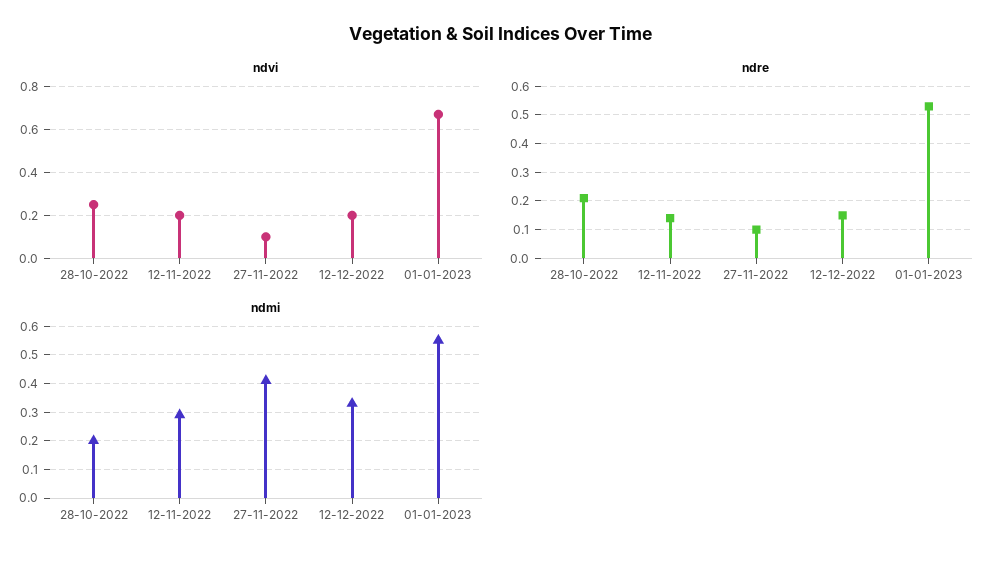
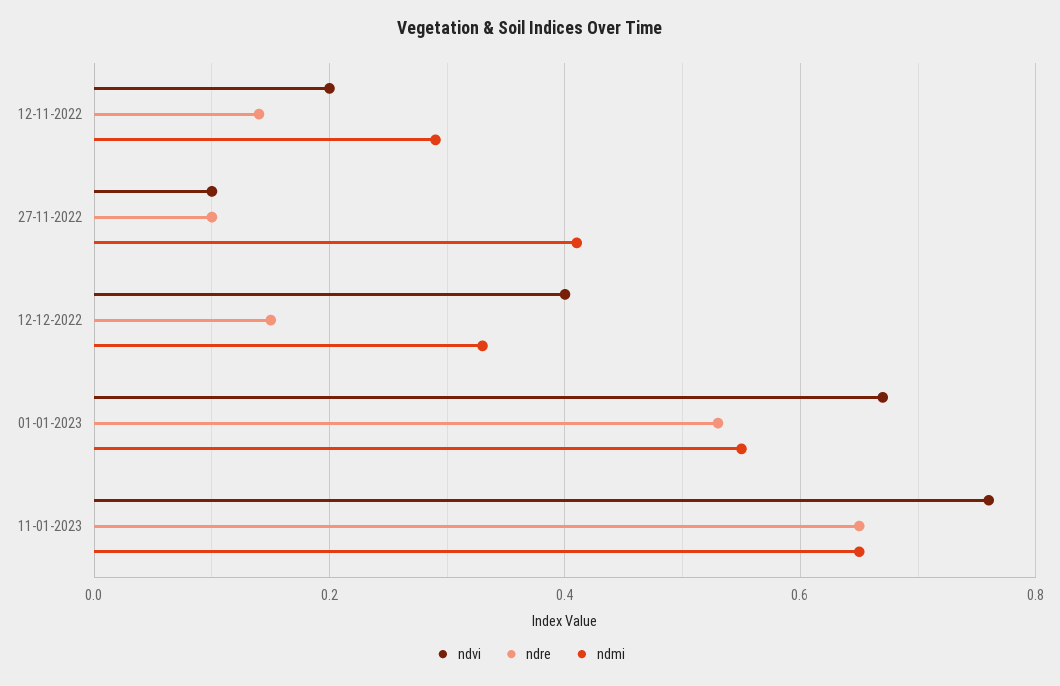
ndvi, 28-10-2022: 0.25 -> none
ndvi, 12-12-2022: 0.2 -> 0.4
ndre, 28-10-2022: 0.2 -> none
ndmi, 28-10-2022: 0.2 -> none
ndvi, 11-01-2023: none -> 0.75
ndre, 11-01-2023: none -> 0.65
ndmi, 11-01-2023: none -> 0.65

